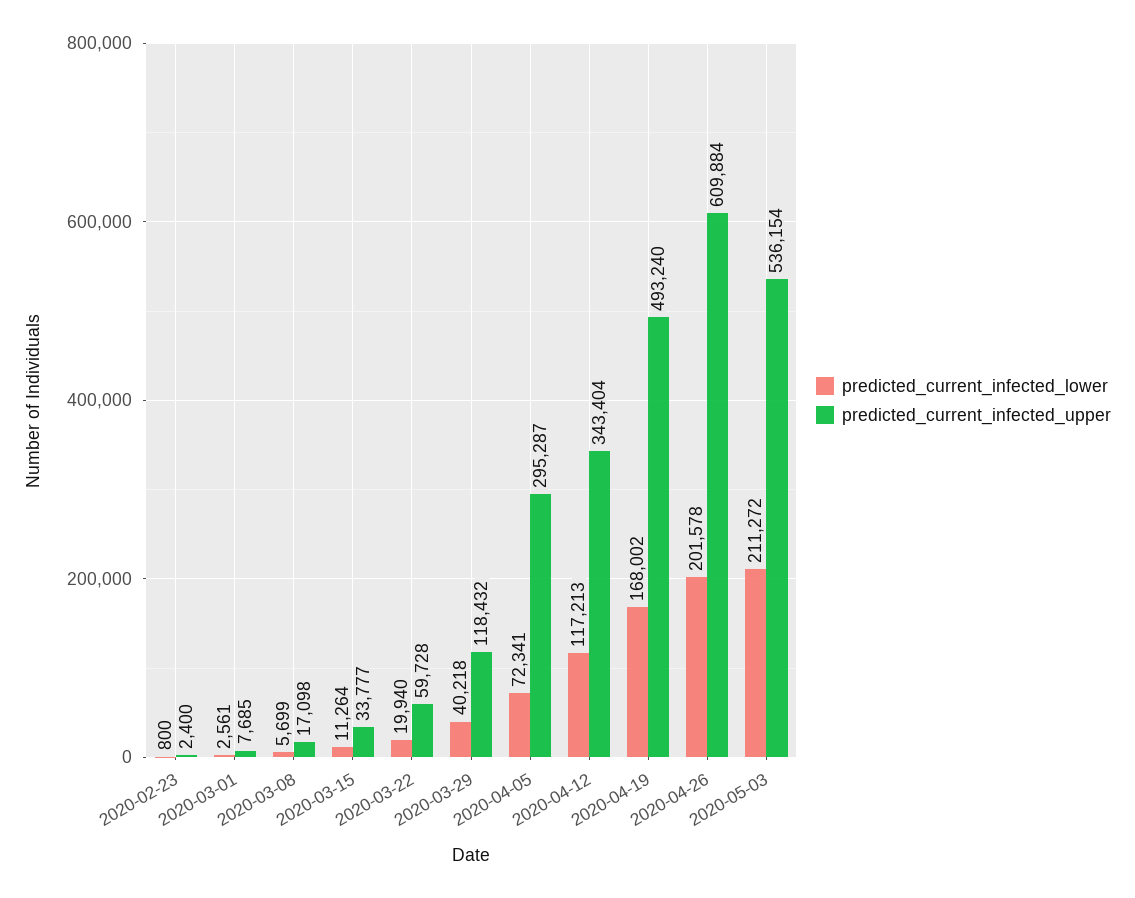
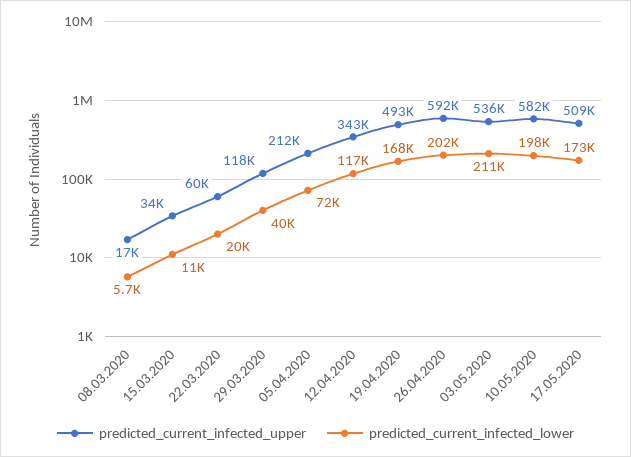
predicted_current_infected_lower, 2020-02-23: 800 -> none
predicted_current_infected_upper, 2020-02-23: 2400 -> none
predicted_current_infected_lower, 2020-03-01: 2561 -> none
predicted_current_infected_upper, 2020-03-01: 7685 -> none
predicted_current_infected_upper, 2020-04-05: 295287 -> 212000
predicted_current_infected_upper, 2020-04-26: 609884 -> 592000
predicted_current_infected_upper, 10.05.2020: none -> 582000
predicted_current_infected_lower, 10.05.2020: none -> 198000
predicted_current_infected_upper, 17.05.2020: none -> 509000
predicted_current_infected_lower, 17.05.2020: none -> 173000

